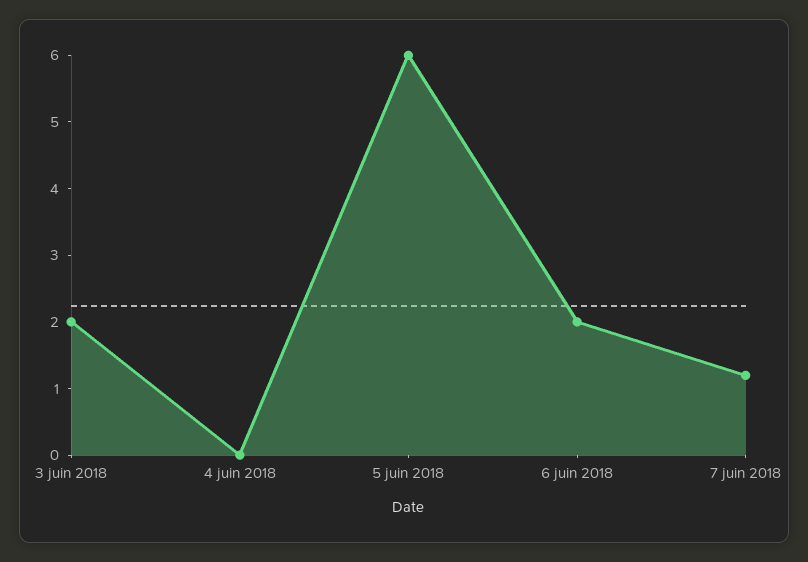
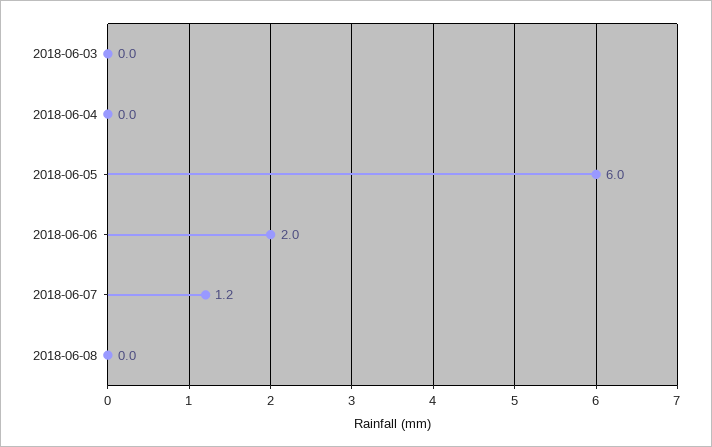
3 juin 2018: 2 -> 0
2018-06-08: none -> 0

